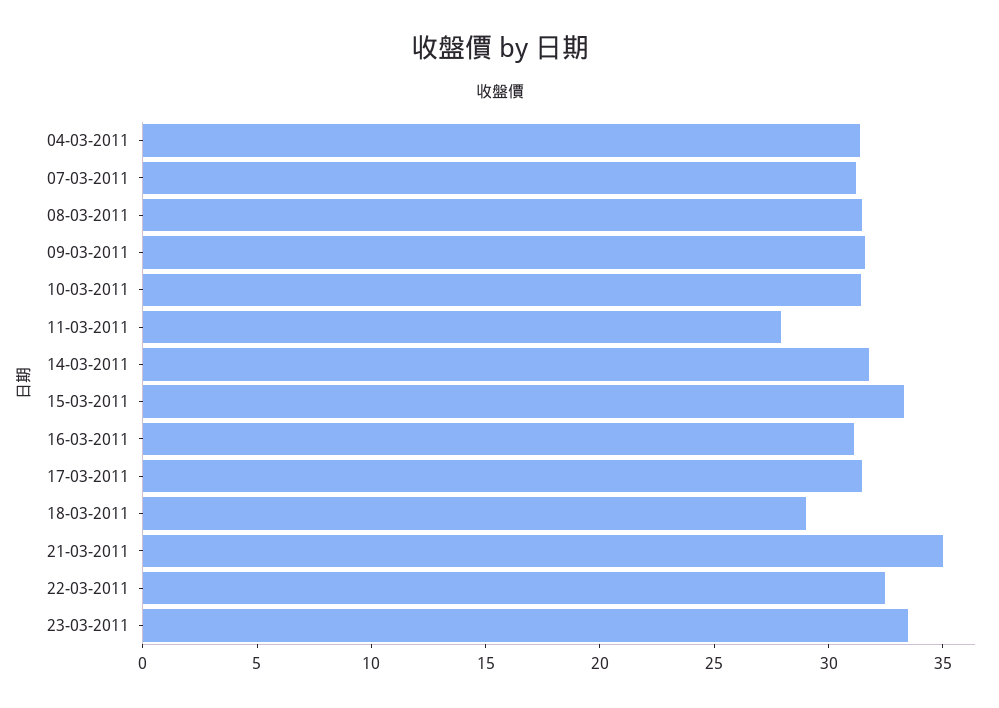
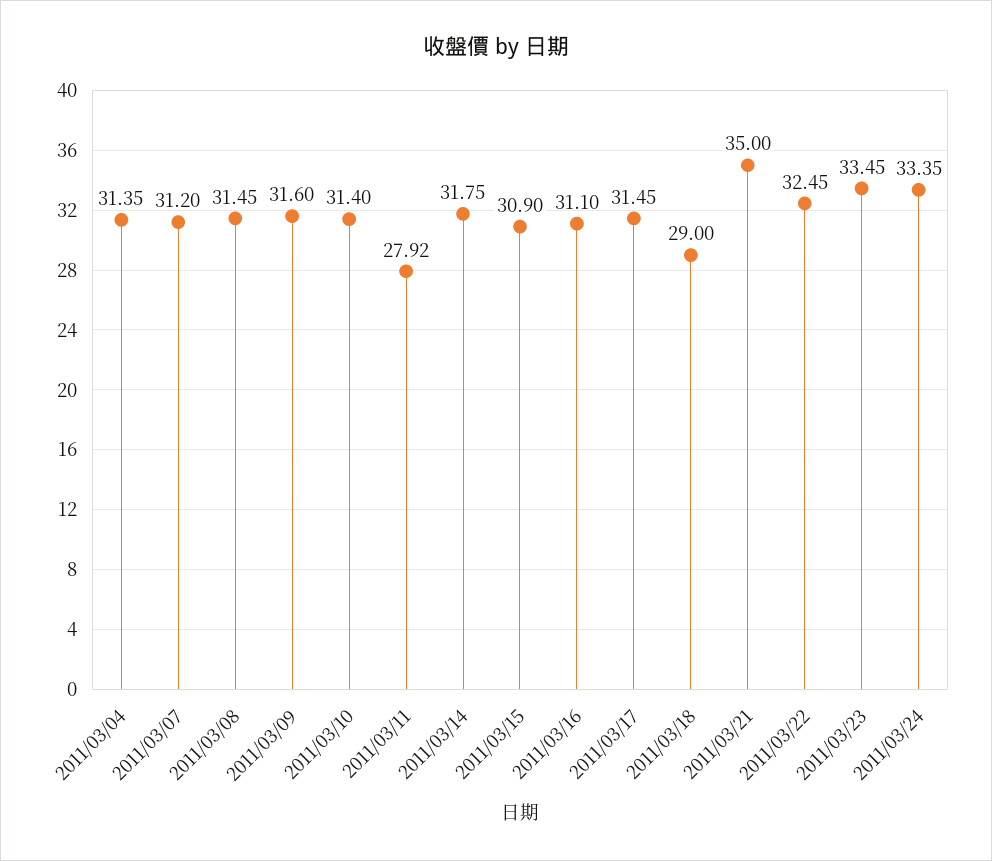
15-03-2011: 33 -> 30.9
2011/03/24: none -> 33.35

